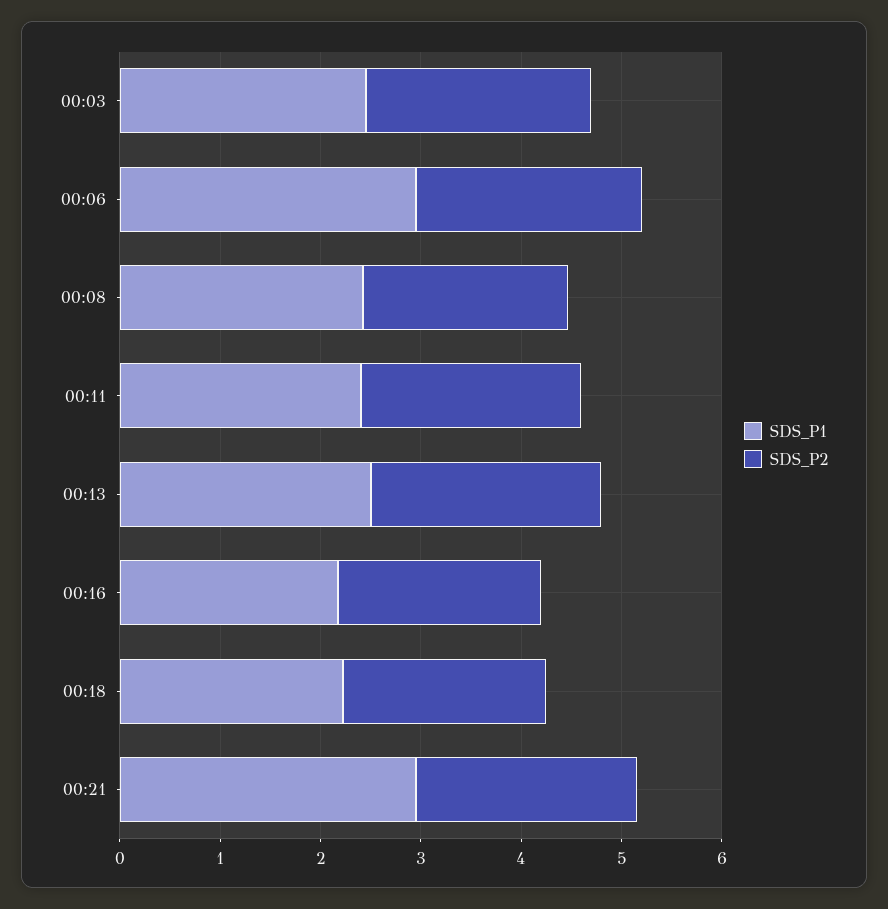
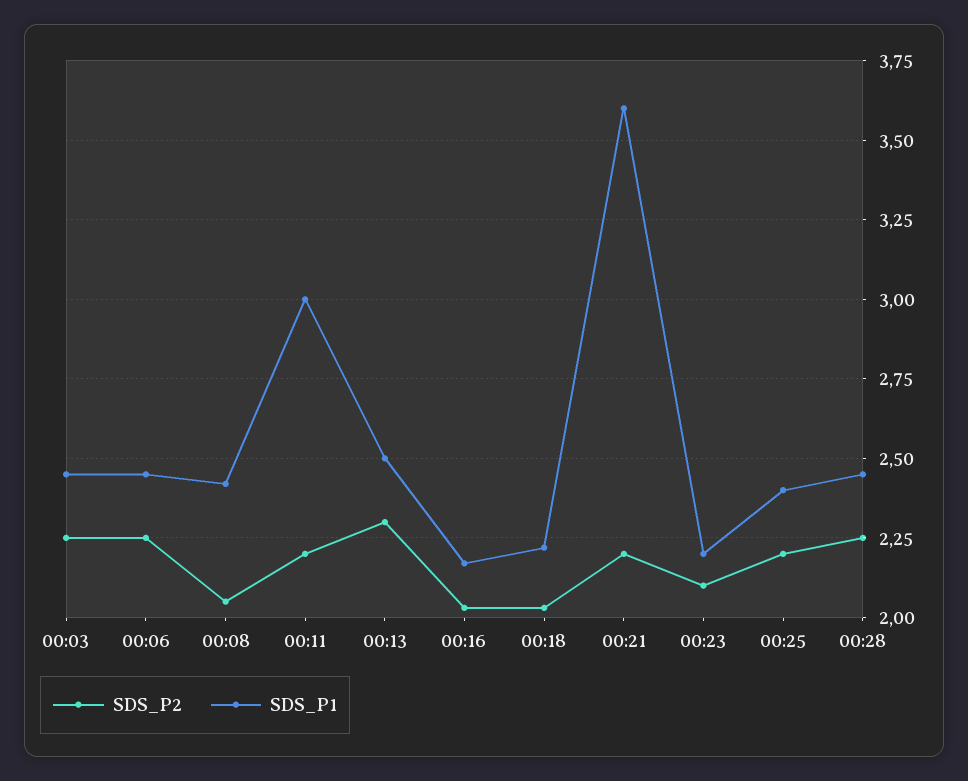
SDS_P1, 00:06: 3 -> 2.45
SDS_P1, 00:11: 2.4 -> 3
SDS_P1, 00:21: 3 -> 3.6
SDS_P2, 00:23: none -> 2.1
SDS_P1, 00:23: none -> 2.2
SDS_P2, 00:25: none -> 2.2
SDS_P1, 00:25: none -> 2.4
SDS_P2, 00:28: none -> 2.25
SDS_P1, 00:28: none -> 2.45

